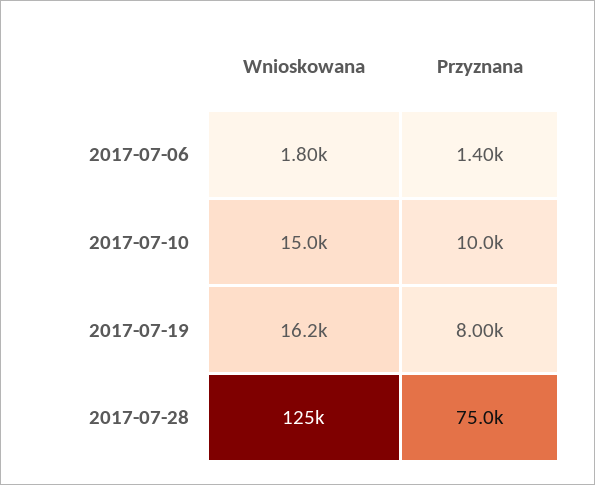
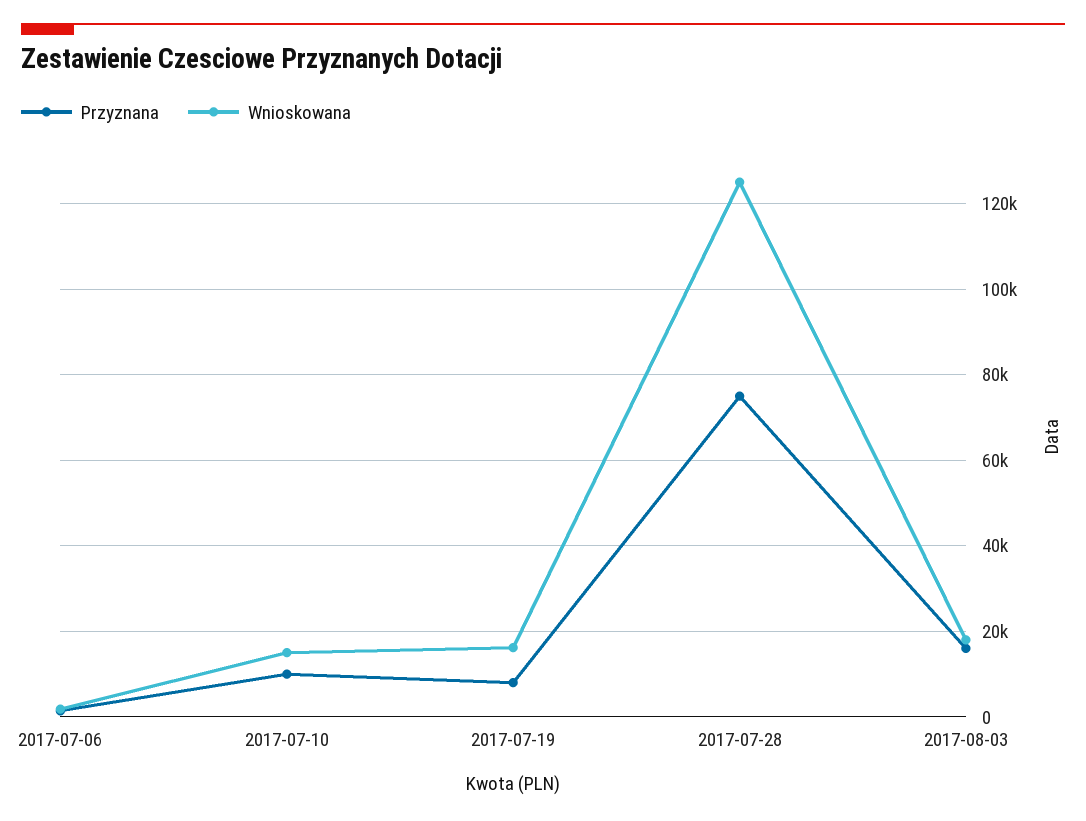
Przyznana, 2017-08-03: none -> 16000
Wnioskowana, 2017-08-03: none -> 18000

